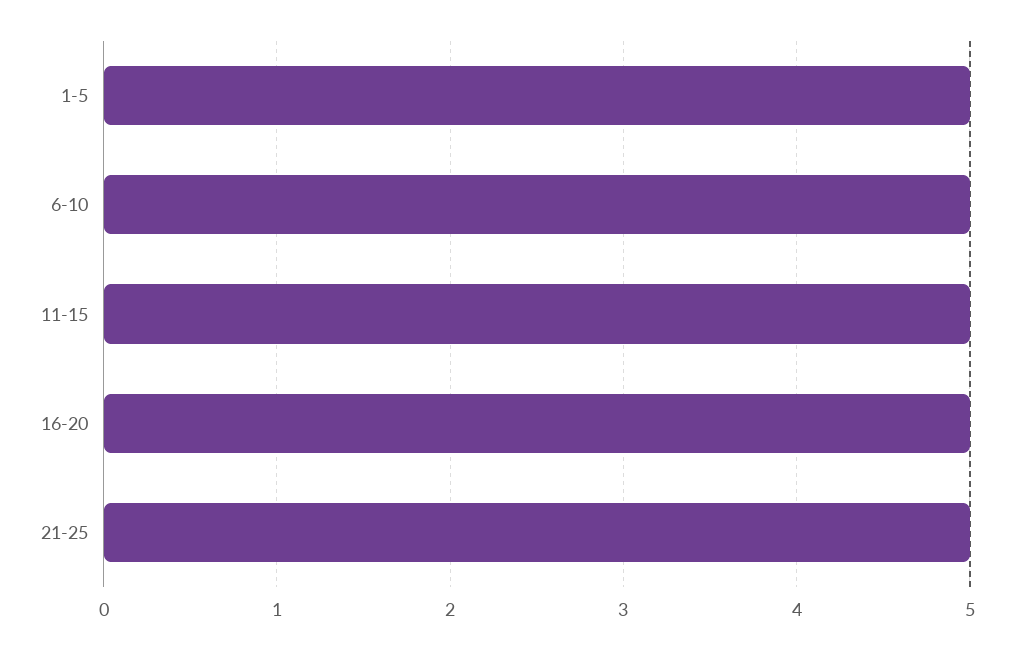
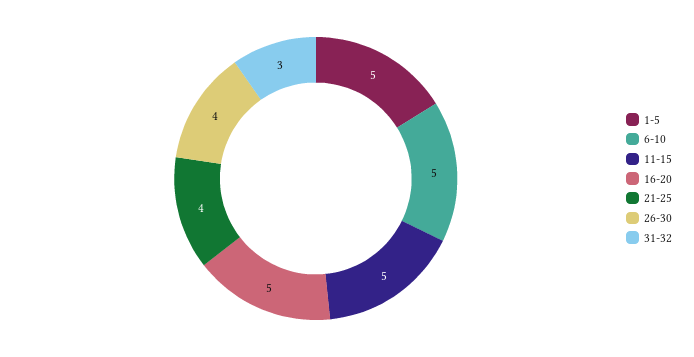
21-25: 5 -> 4
26-30: none -> 4
31-32: none -> 3

